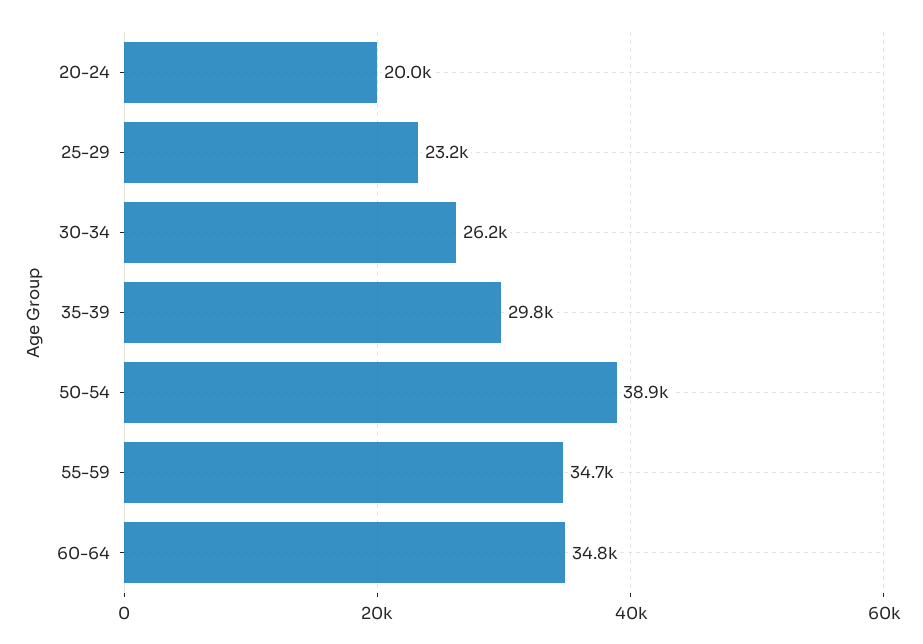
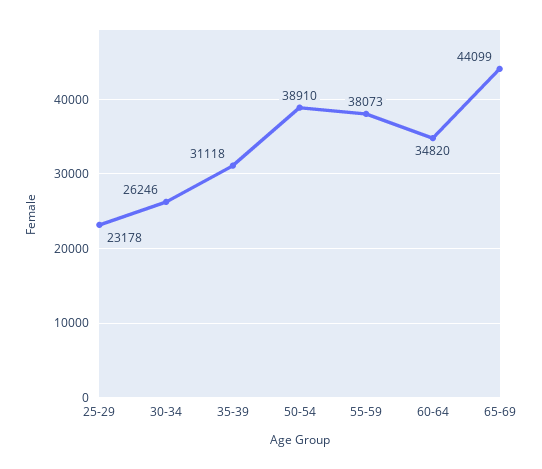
20-24: 20000 -> none
35-39: 29800 -> 31118
55-59: 34700 -> 38073
65-69: none -> 44099

